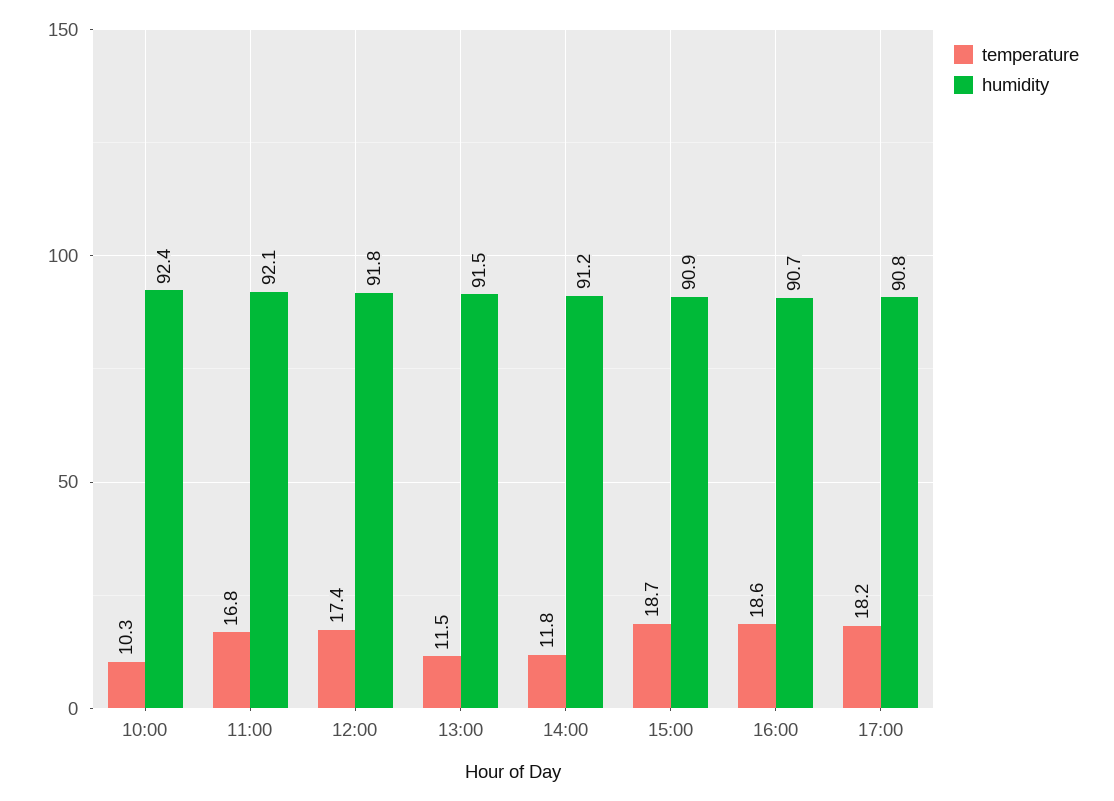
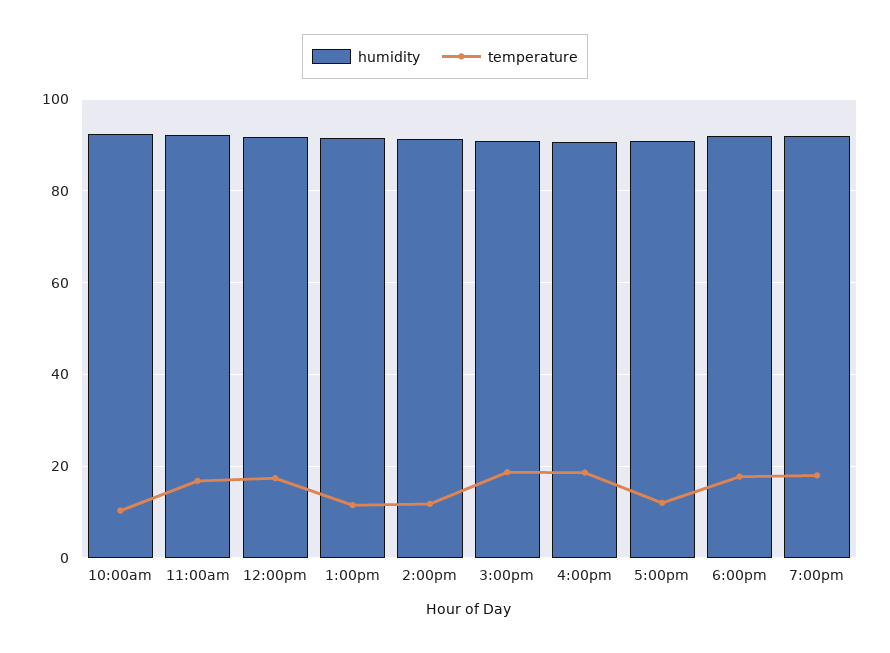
temperature, 17:00: 18.2 -> 12
humidity, 6:00pm: none -> 92
temperature, 6:00pm: none -> 18
humidity, 7:00pm: none -> 92
temperature, 7:00pm: none -> 18

